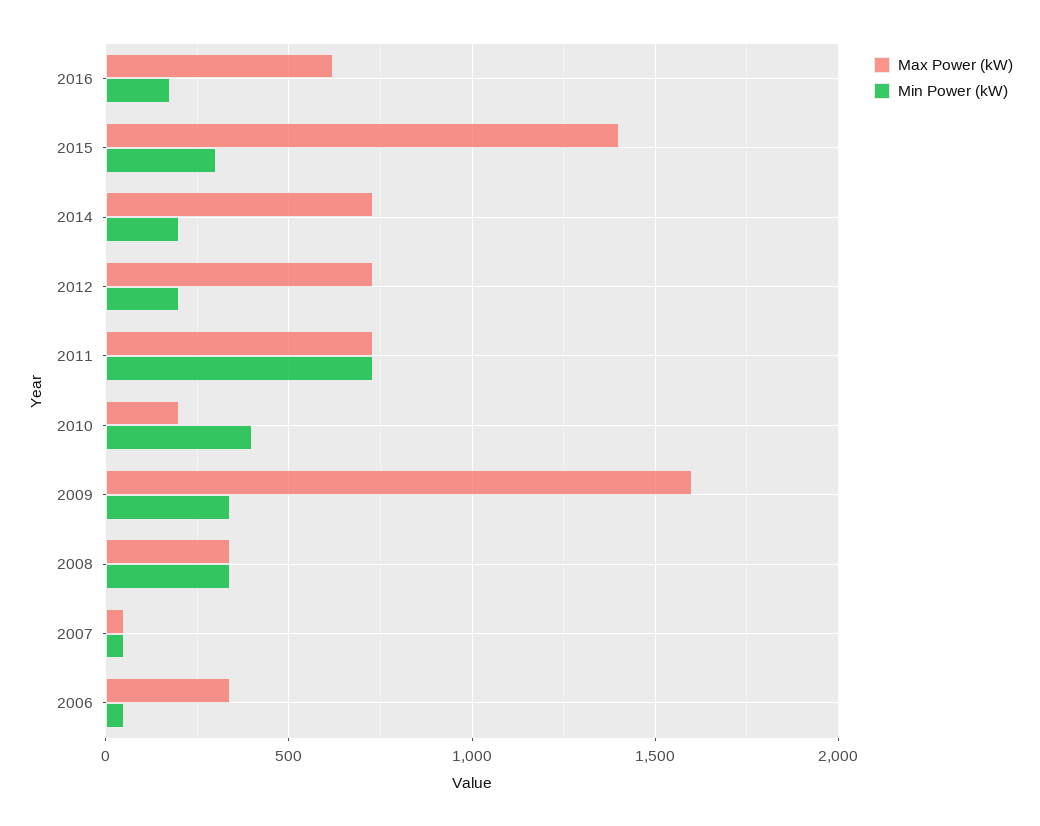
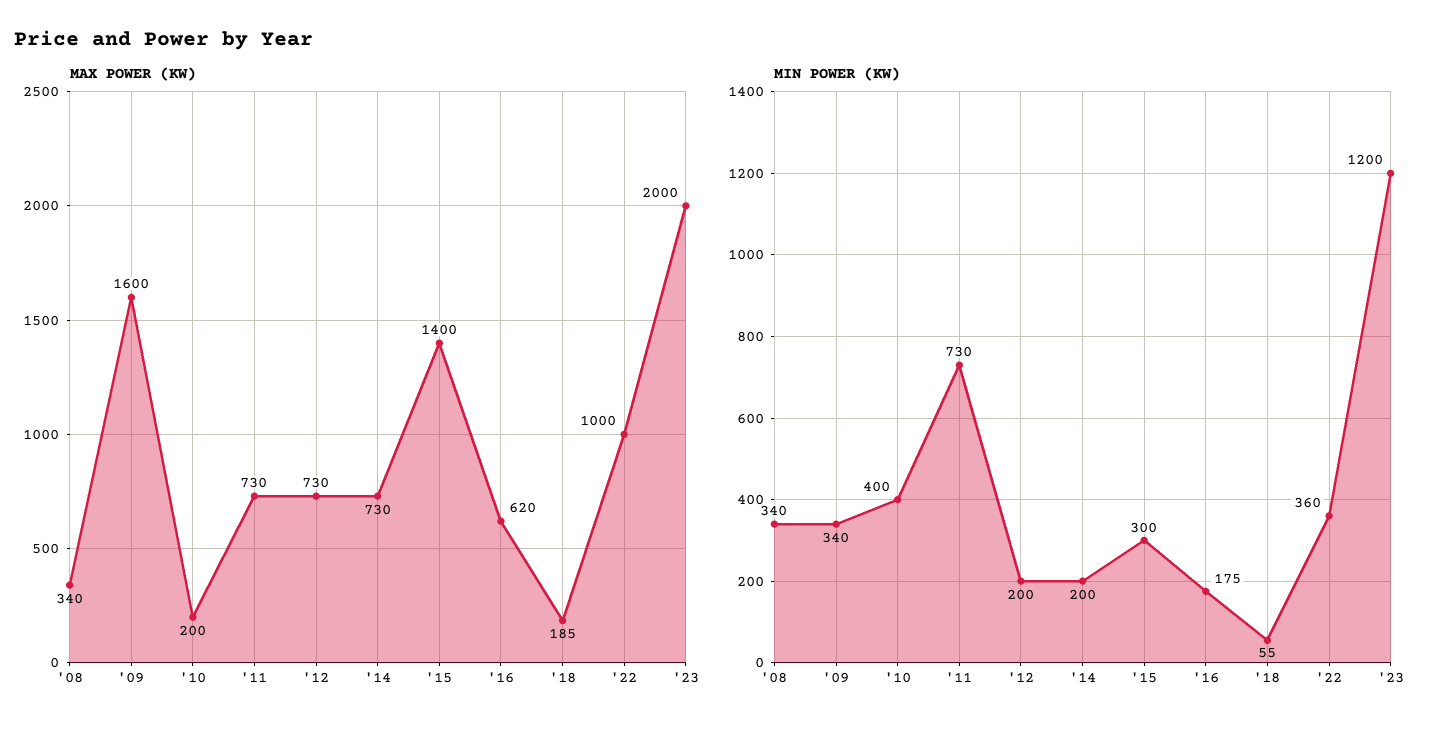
Max Power (kW), 2007: 50 -> none
Min Power (kW), 2007: 50 -> none
Max Power (kW), 2006: 350 -> none
Min Power (kW), 2006: 50 -> none
Max Power (kW), '18: none -> 185
Max Power (kW), '22: none -> 1000
Max Power (kW), '23: none -> 2000
Min Power (kW), '18: none -> 55
Min Power (kW), '22: none -> 360
Min Power (kW), '23: none -> 1200

